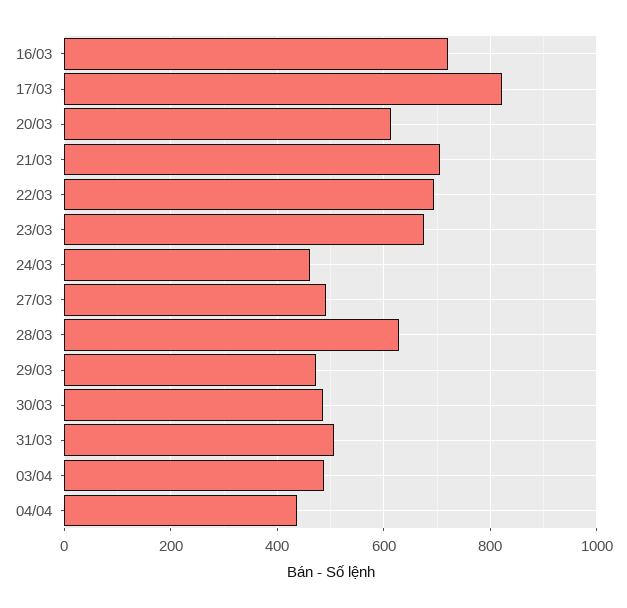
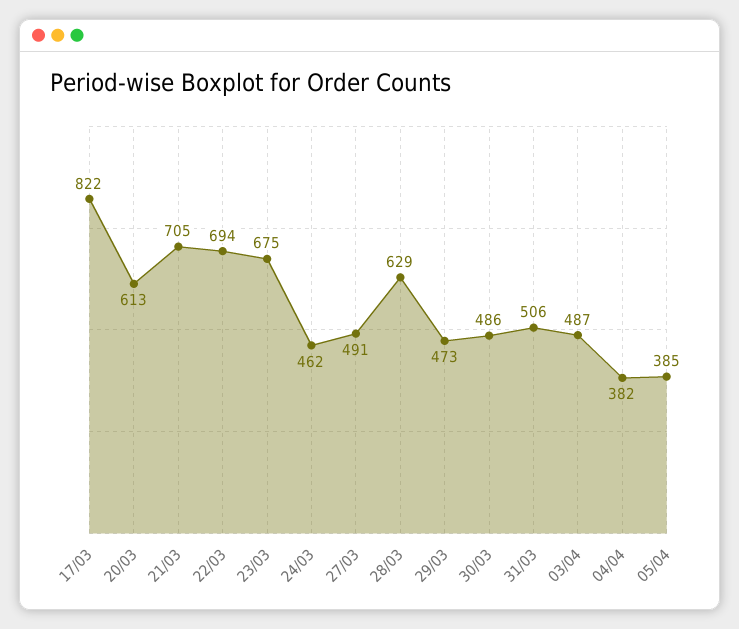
16/03: 720 -> none
04/04: 440 -> 382
05/04: none -> 385

